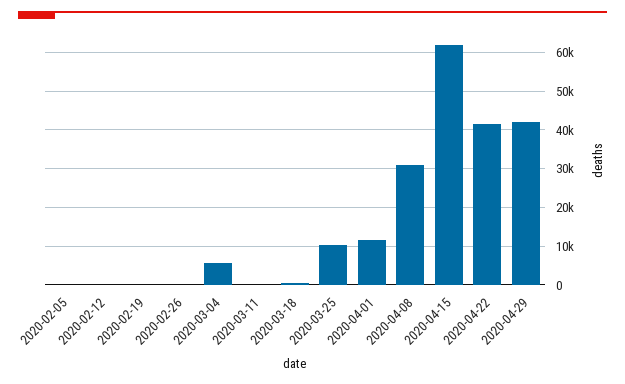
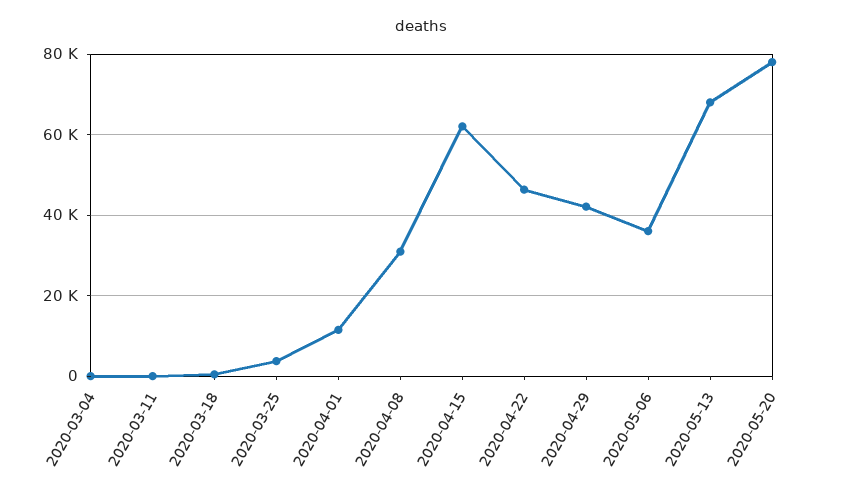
2020-02-05: 0 -> none
2020-02-12: 0 -> none
2020-02-19: 0 -> none
2020-02-26: 0 -> none
2020-03-04: 6000 -> 0
2020-03-25: 10000 -> 4000
2020-04-22: 42000 -> 46000
2020-05-06: none -> 36000
2020-05-13: none -> 68000
2020-05-20: none -> 78000

